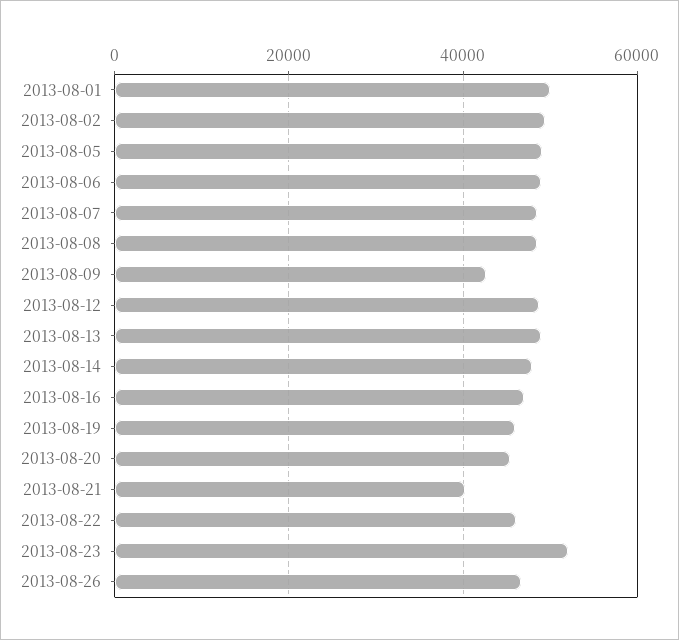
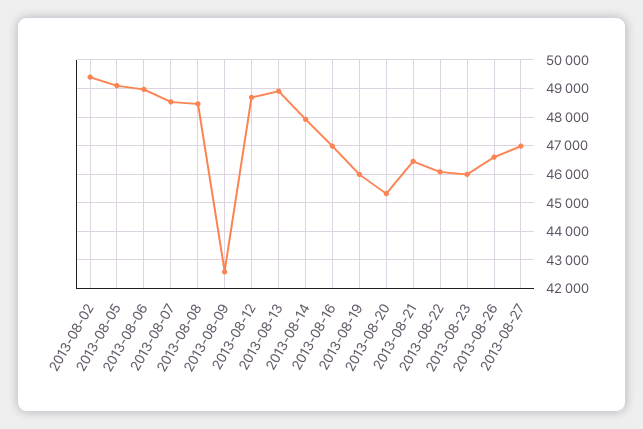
2013-08-01: 50000 -> none
2013-08-21: 40000 -> 46500
2013-08-23: 52000 -> 46000
2013-08-27: none -> 47000

